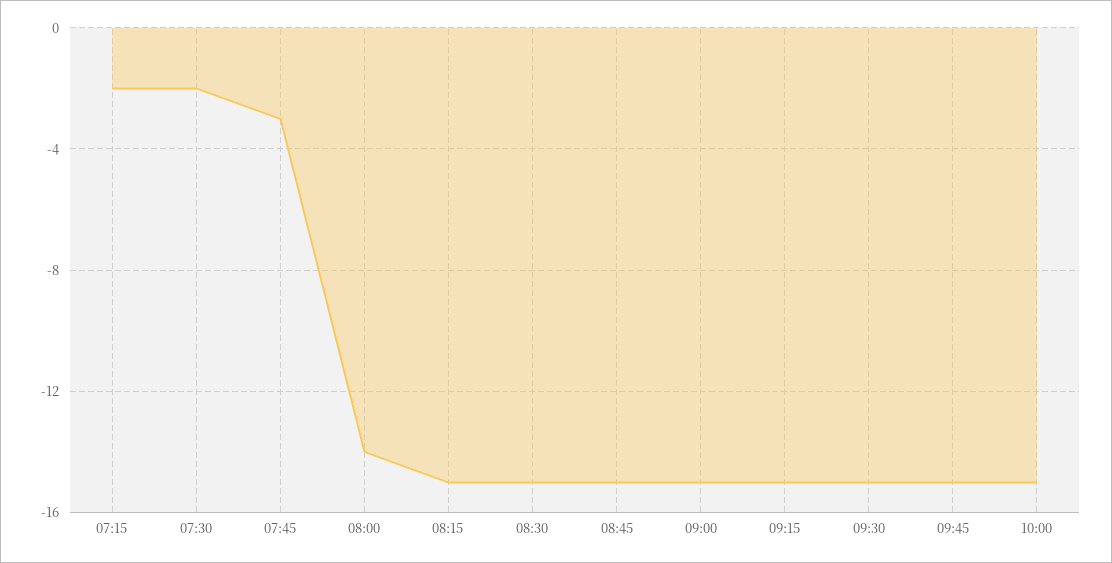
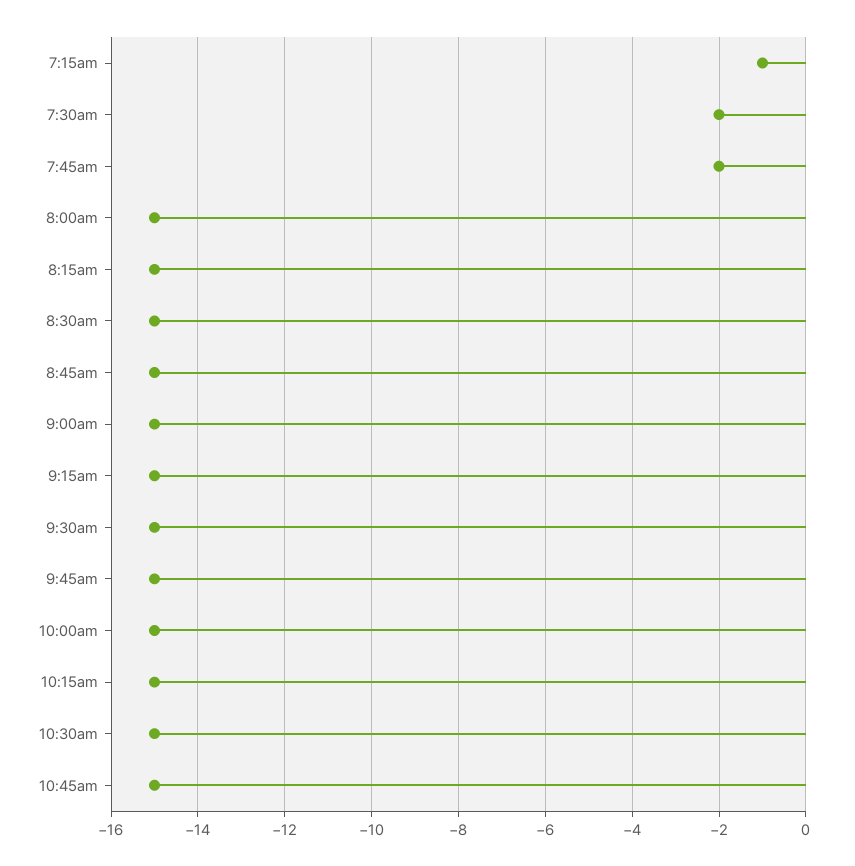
07:15: -2 -> -1
07:45: -3 -> -2
08:00: -14 -> -15
10:15am: none -> -15
10:30am: none -> -15
10:45am: none -> -15

